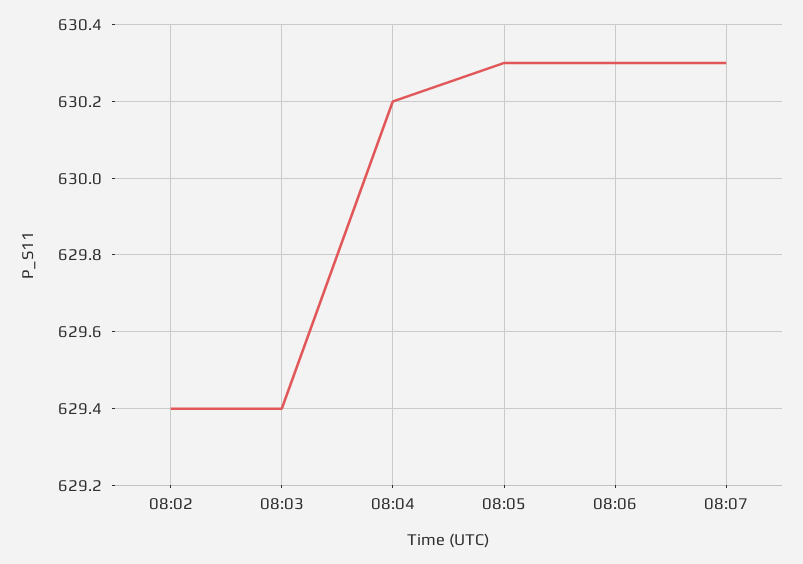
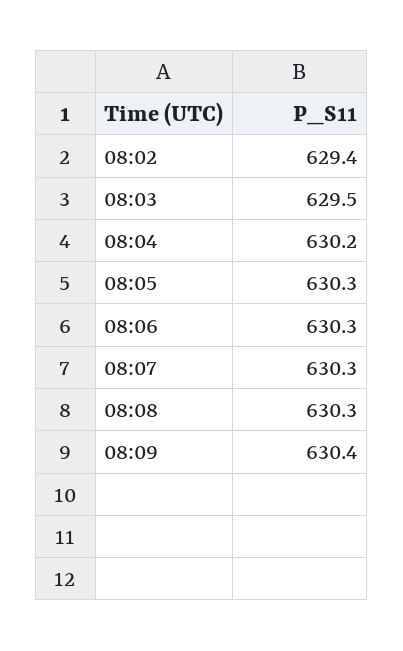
08:03: 629.4 -> 629.5
08:08: none -> 630.3
08:09: none -> 630.4

